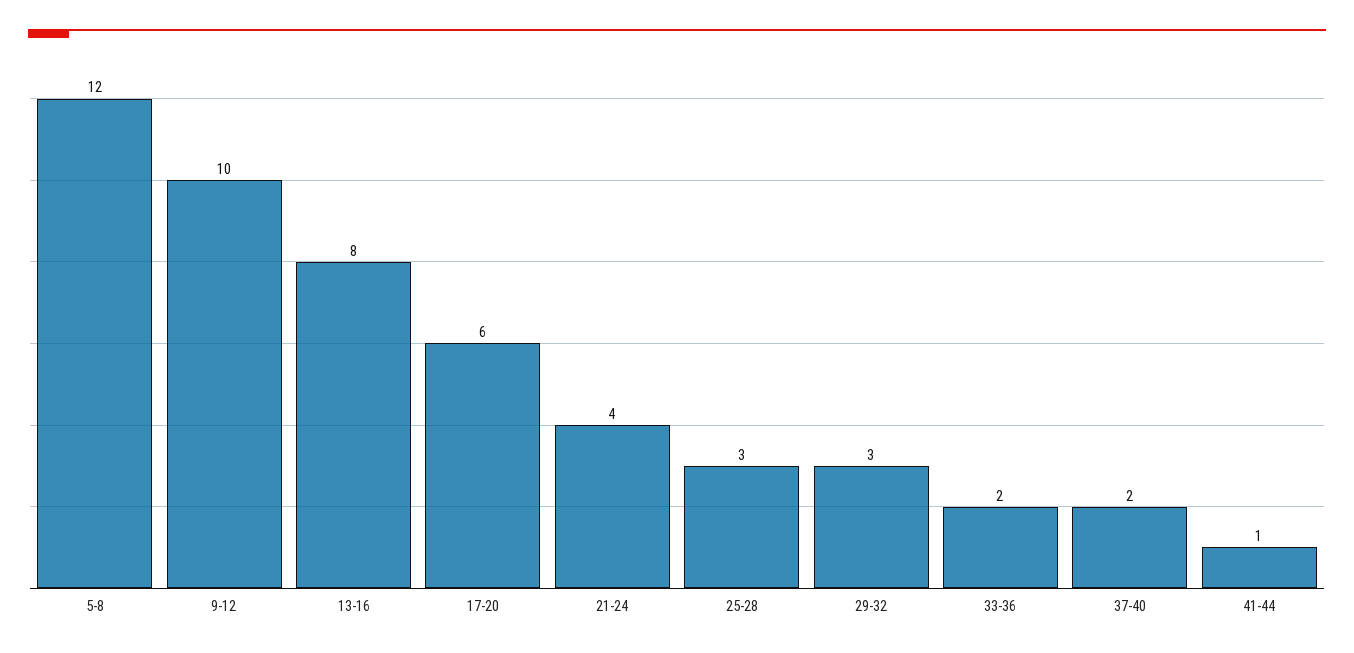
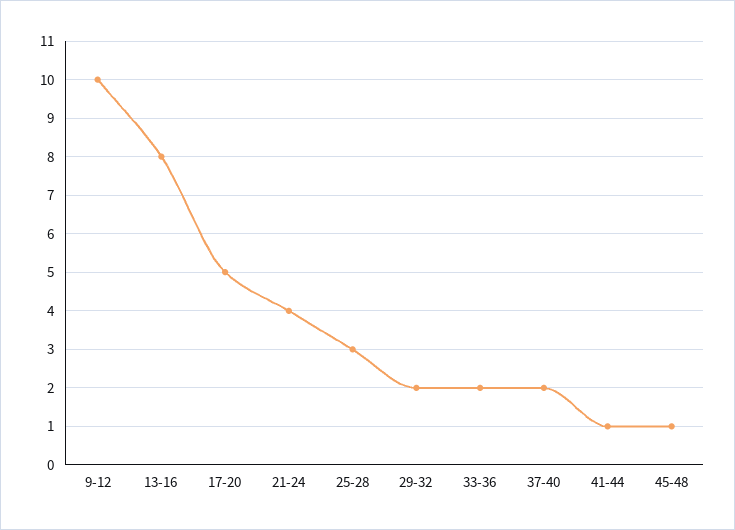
5-8: 12 -> none
17-20: 6 -> 5
29-32: 3 -> 2
45-48: none -> 1

